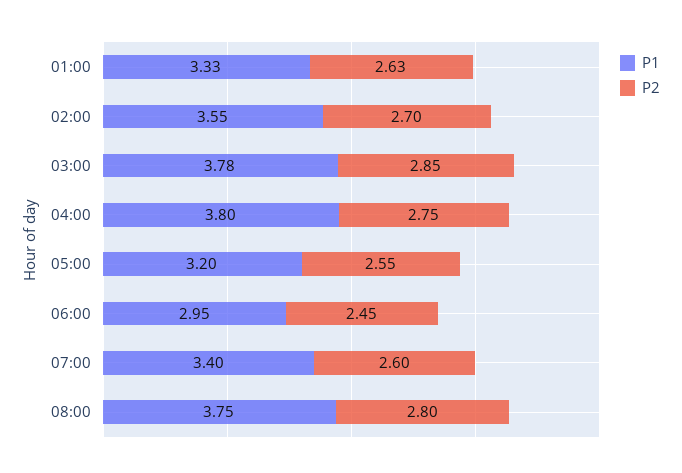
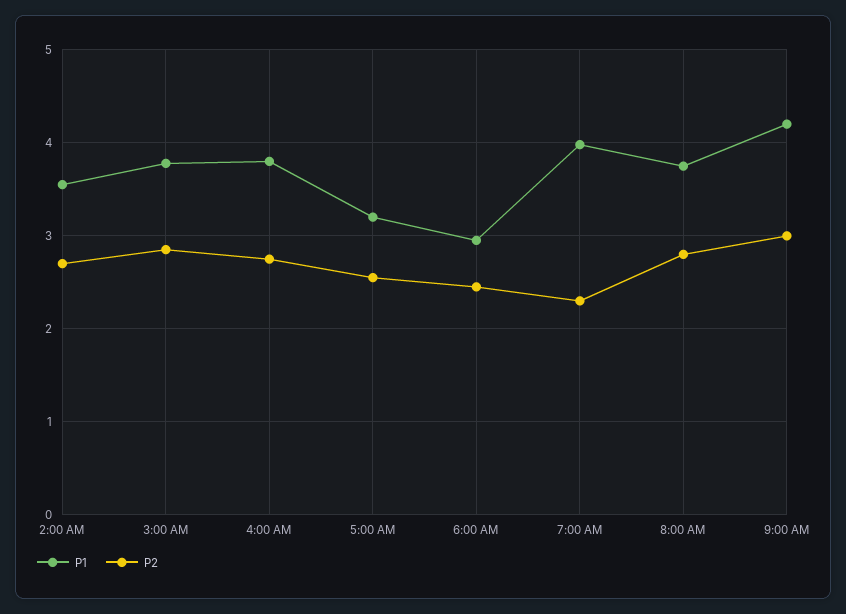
P1, 01:00: 3.33 -> none
P2, 01:00: 2.63 -> none
P1, 07:00: 3.4 -> 4
P2, 07:00: 2.6 -> 2.3
P1, 9:00 AM: none -> 4.2
P2, 9:00 AM: none -> 3

